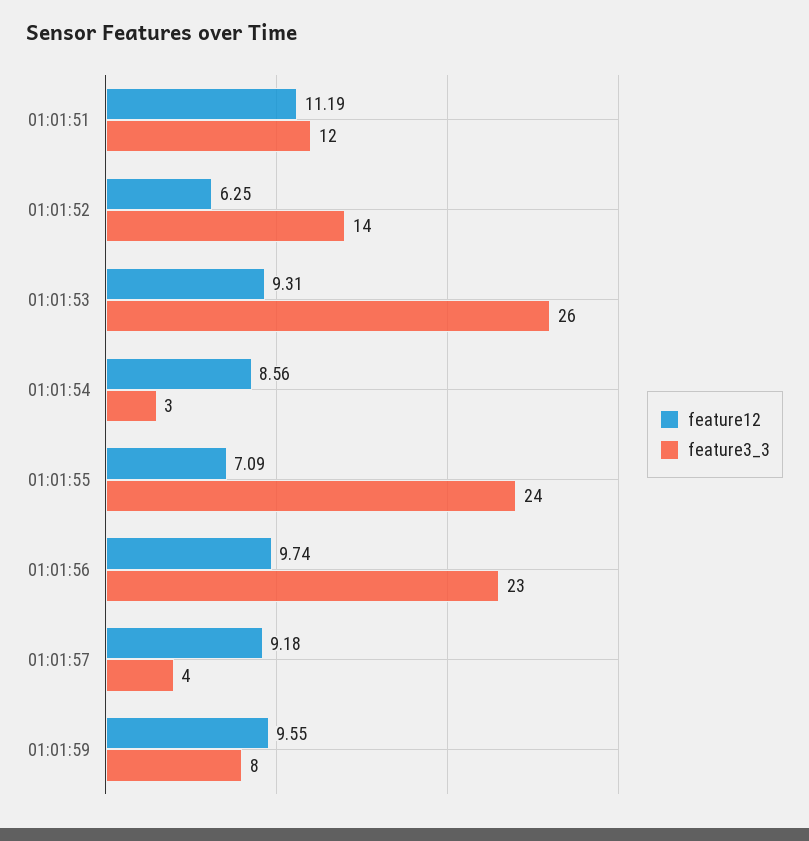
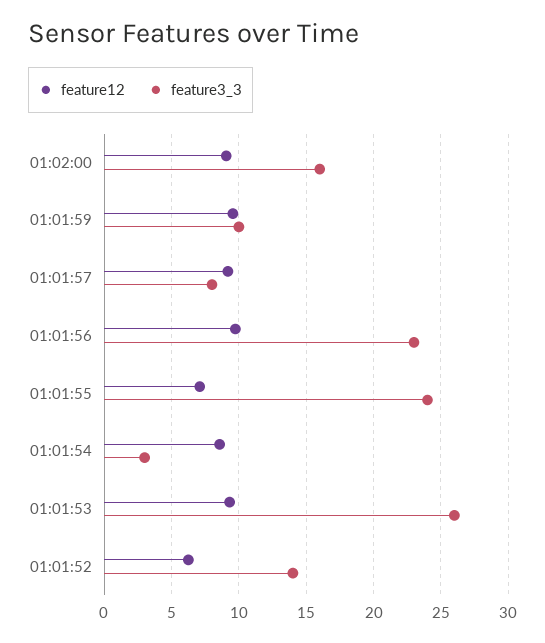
feature12, 01:01:51: 11.19 -> none
feature3_3, 01:01:51: 12 -> none
feature3_3, 01:01:57: 4 -> 8
feature3_3, 01:01:59: 8 -> 10
feature12, 01:02:00: none -> 9
feature3_3, 01:02:00: none -> 16

